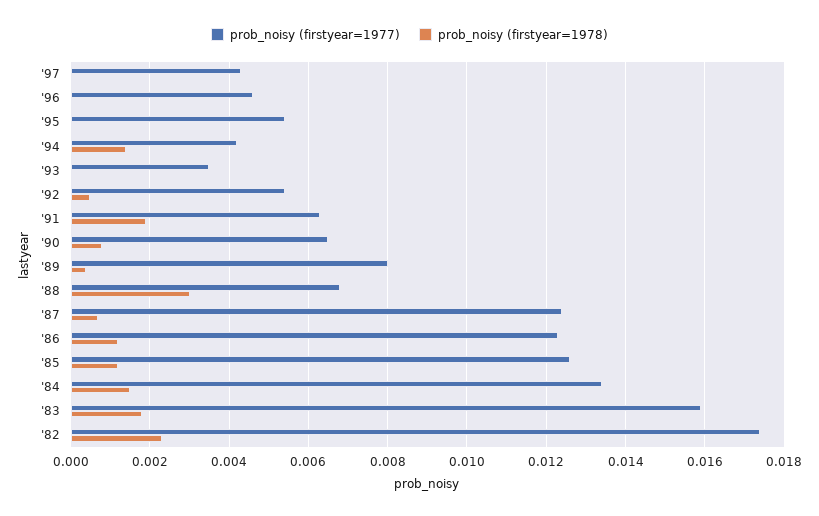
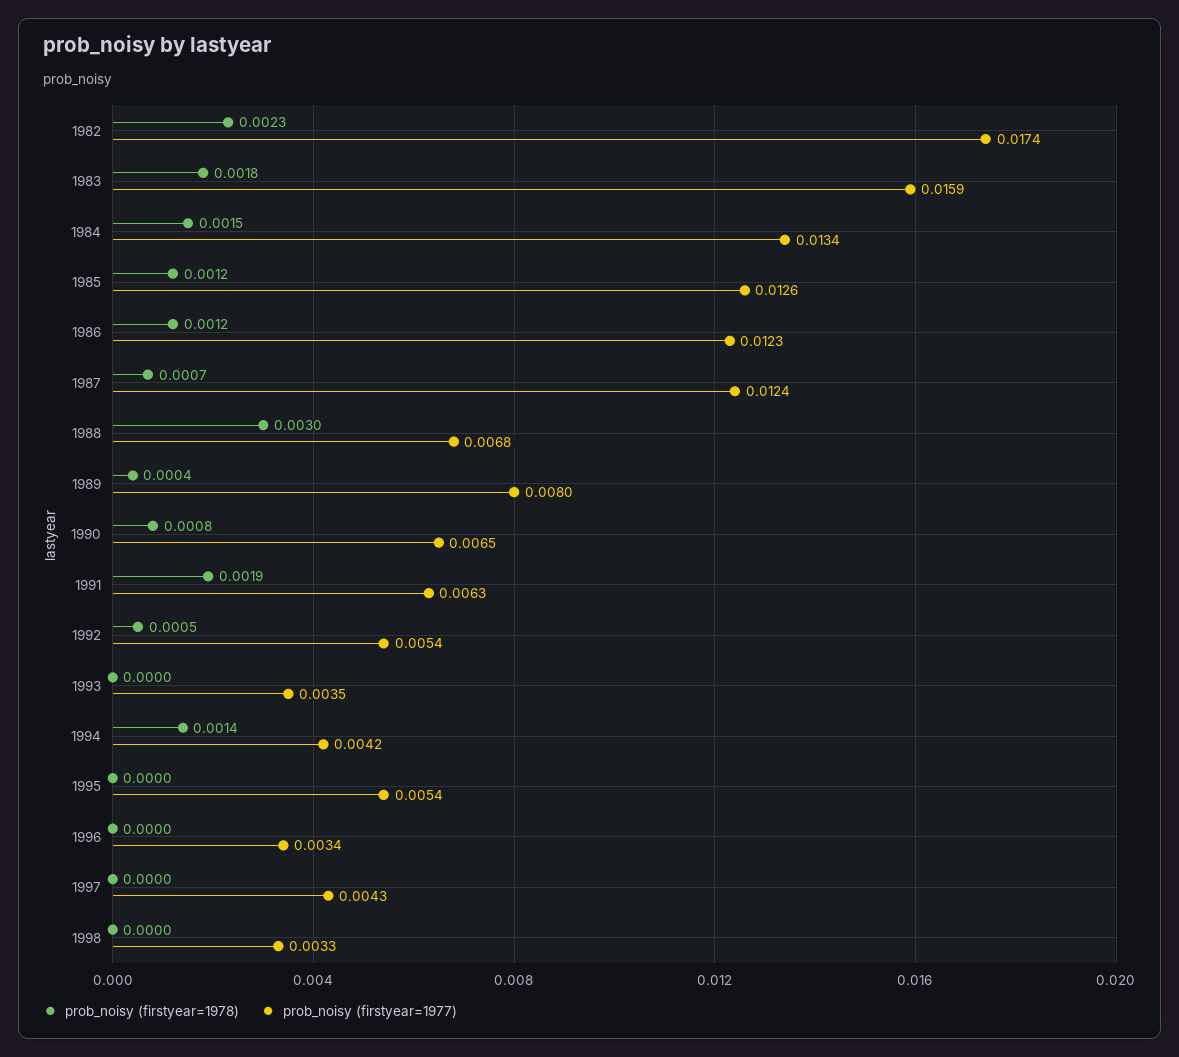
prob_noisy (firstyear=1977), '96: 0.0045 -> 0.0034
prob_noisy (firstyear=1978), 1998: none -> 0
prob_noisy (firstyear=1977), 1998: none -> 0.0033

